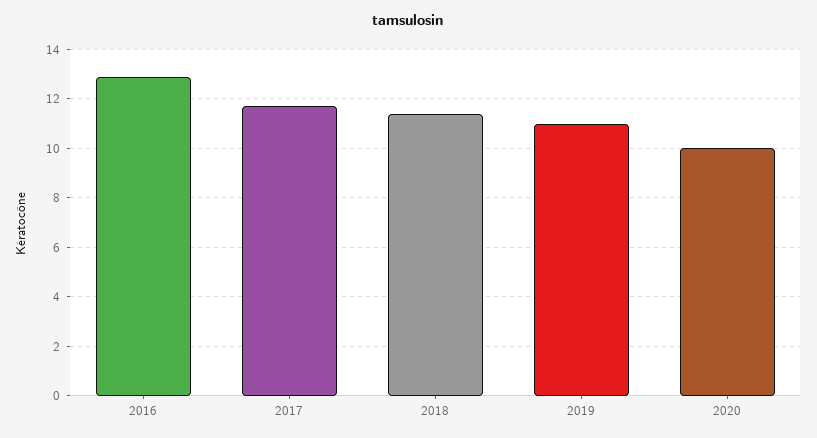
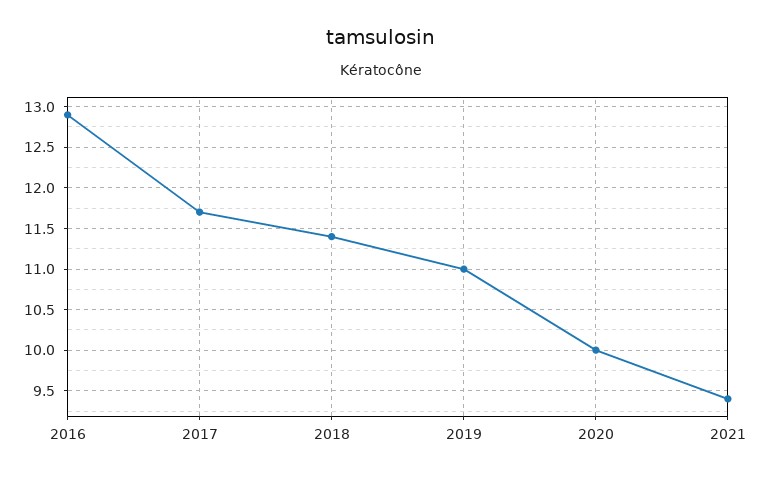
2021: none -> 9.4

